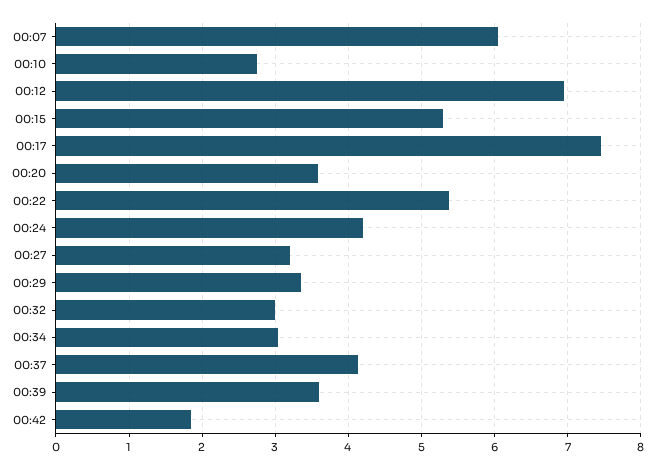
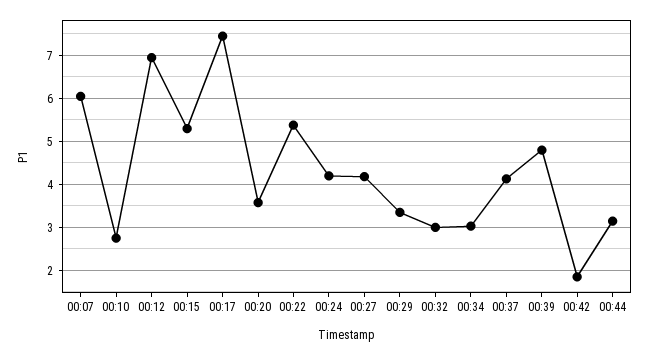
00:27: 3.2 -> 4.2
00:39: 3.6 -> 4.8
00:44: none -> 3.2

